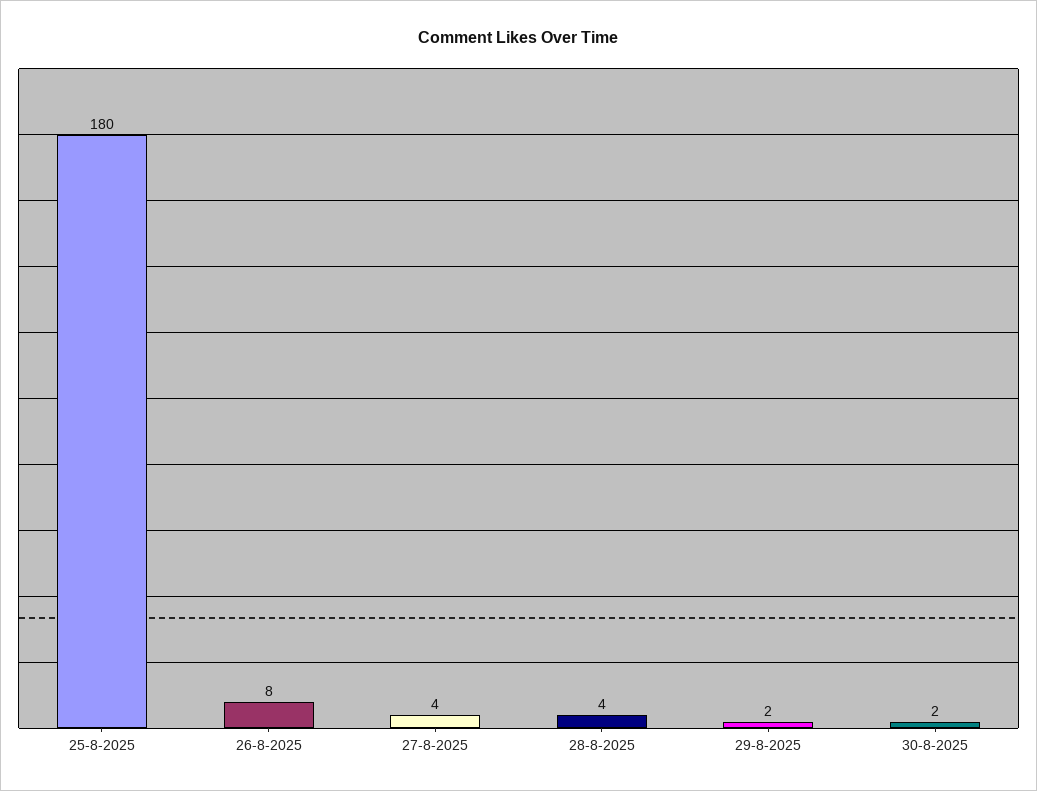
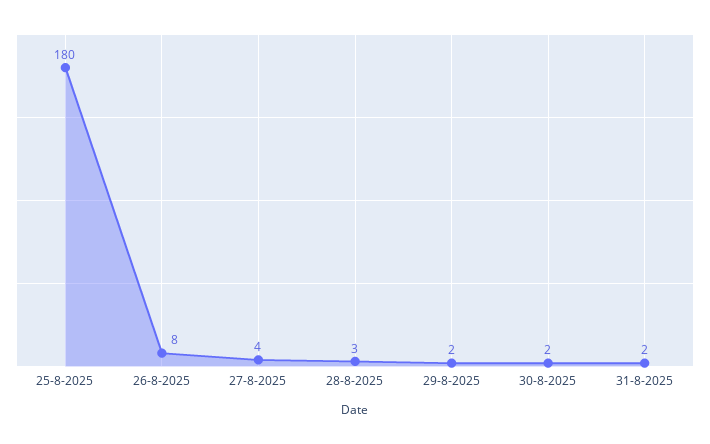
28-8-2025: 4 -> 3
31-8-2025: none -> 2

